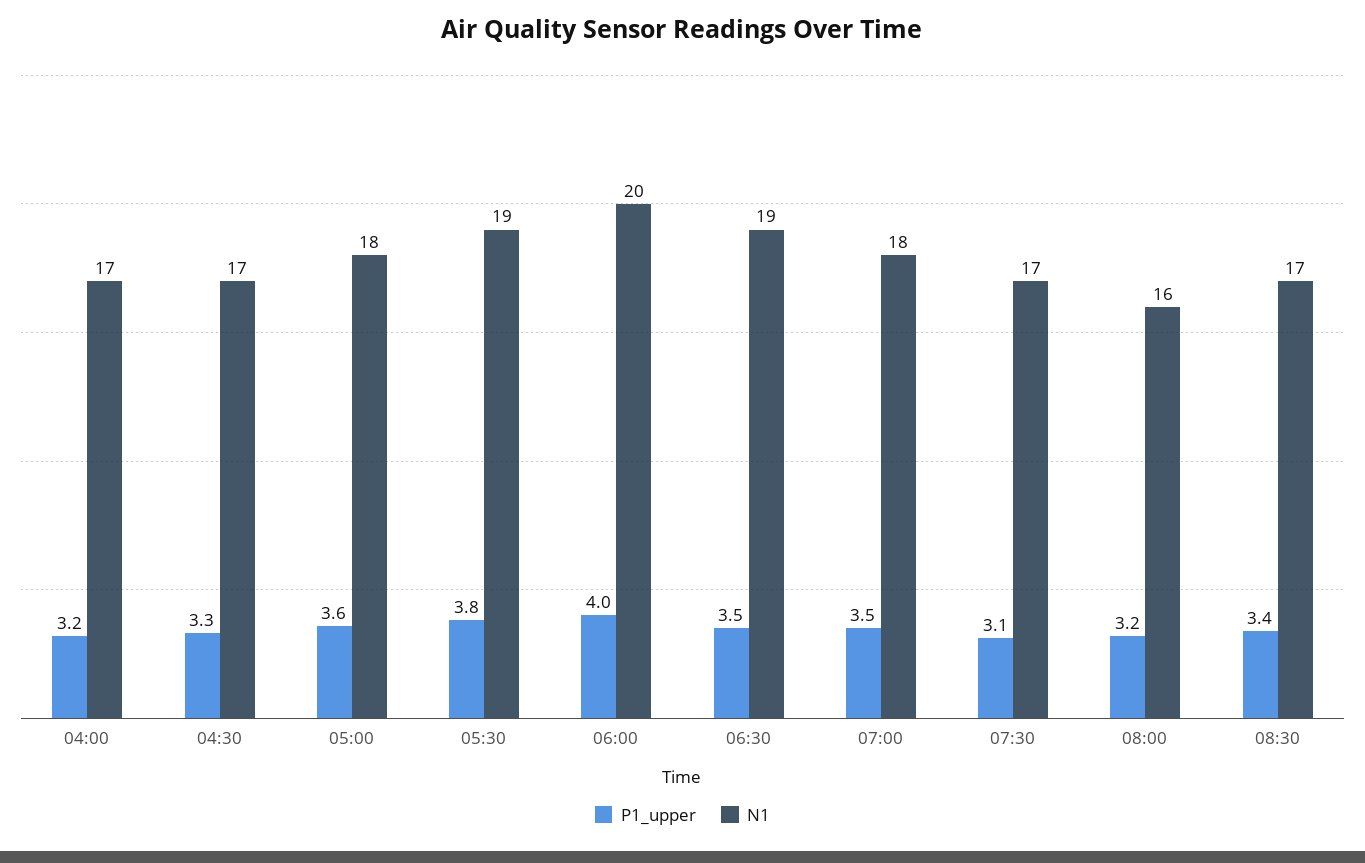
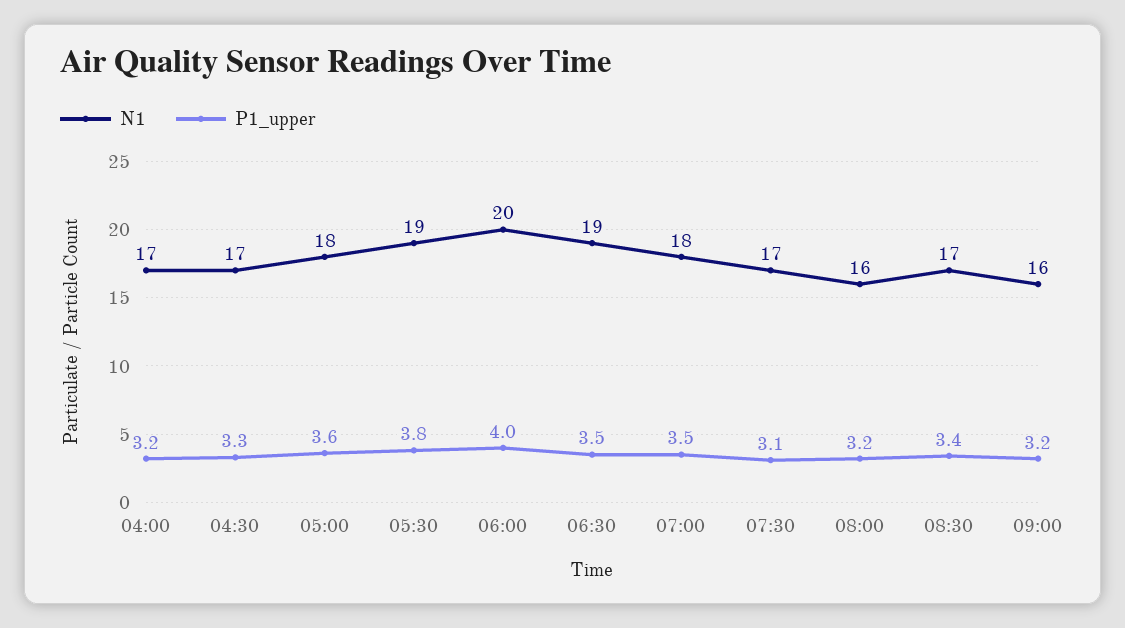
N1, 09:00: none -> 16
P1_upper, 09:00: none -> 3.2

